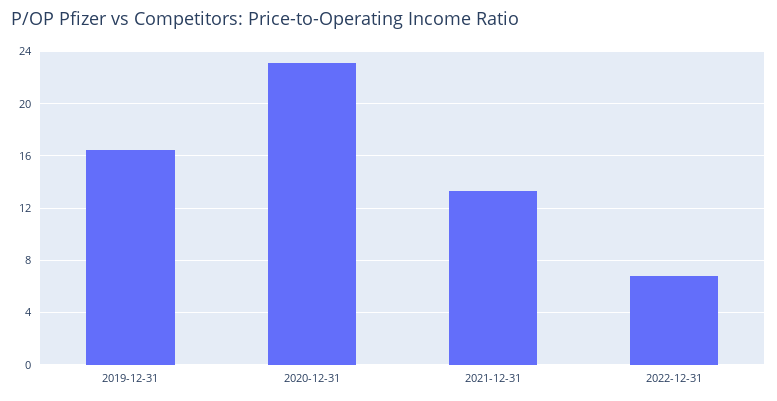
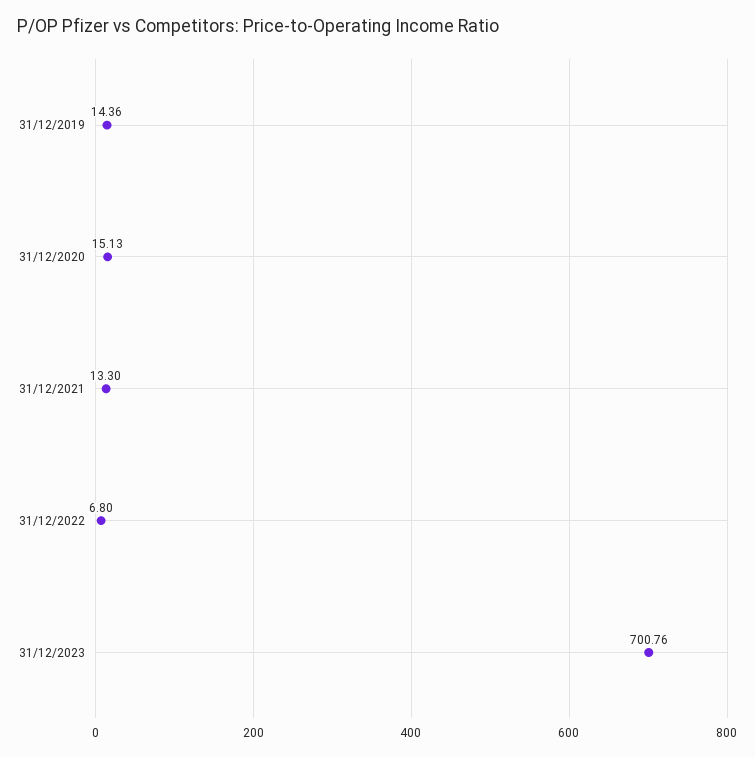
2019-12-31: 16.5 -> 14.36
2020-12-31: 23 -> 15.13
31/12/2023: none -> 700.76

